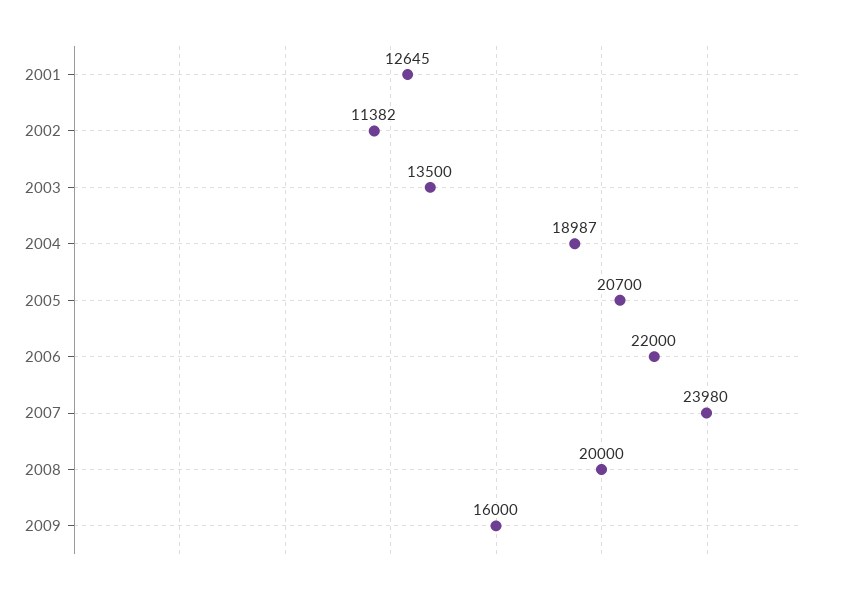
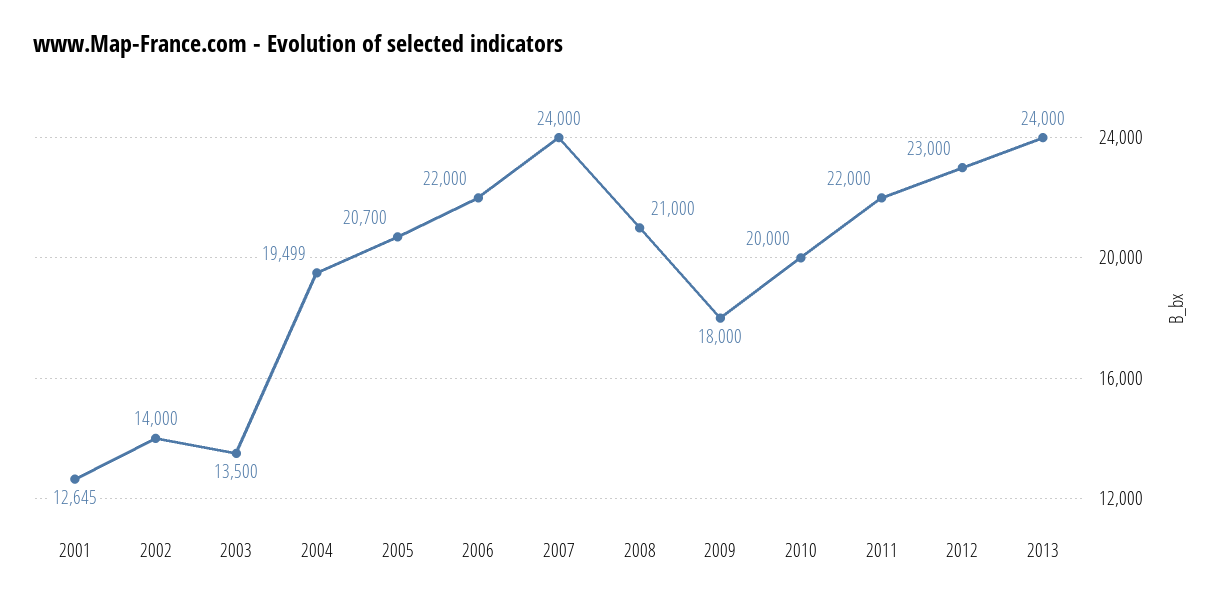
2002: 11382 -> 14000
2004: 18987 -> 19499
2007: 23980 -> 24000
2008: 20000 -> 21000
2009: 16000 -> 18000
2010: none -> 20000
2011: none -> 22000
2012: none -> 23000
2013: none -> 24000

